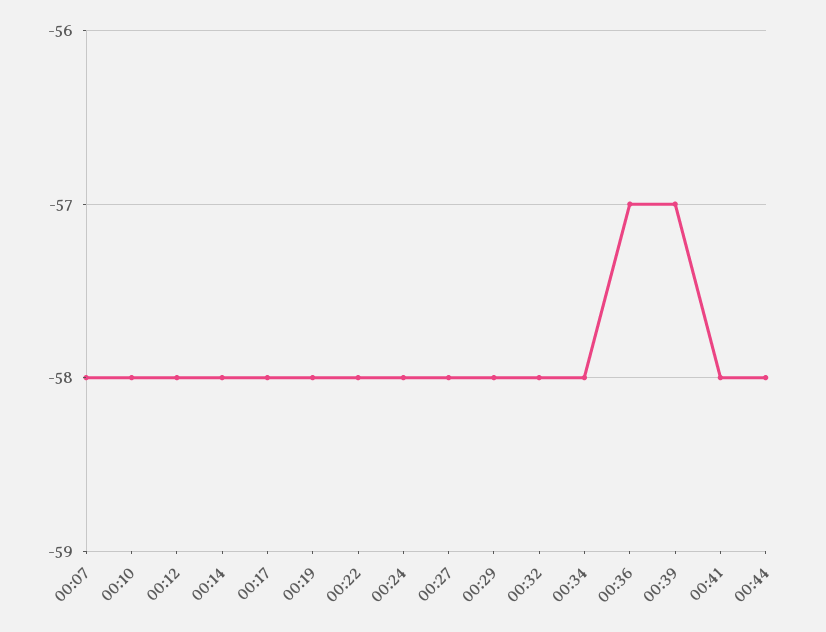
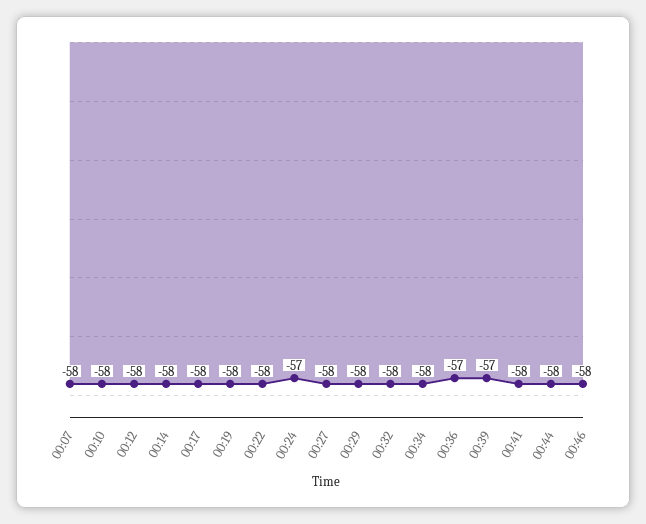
00:24: -58 -> -57
00:46: none -> -58

